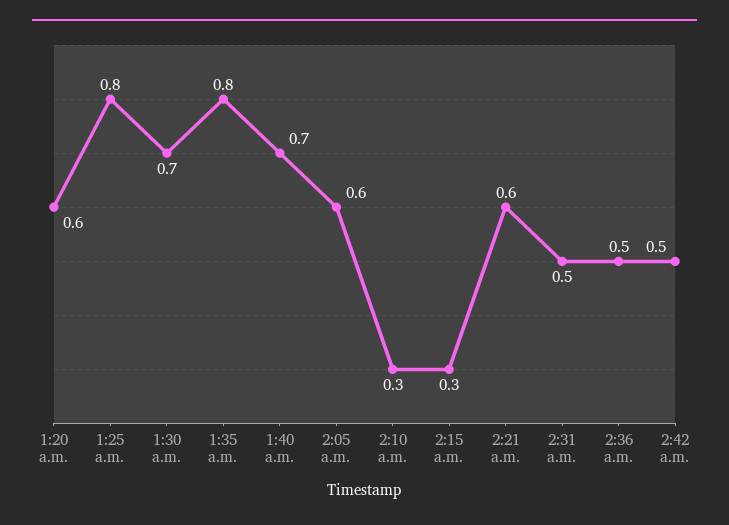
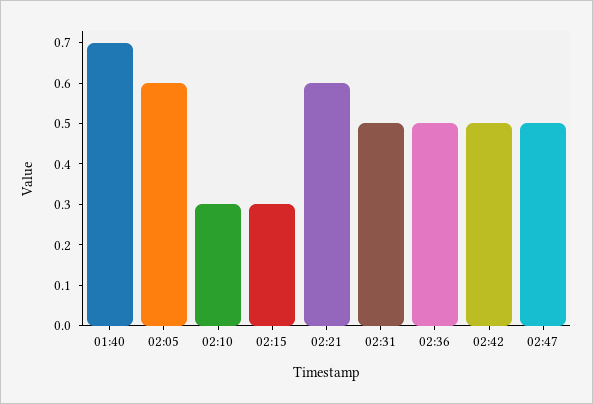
1:20 a.m.: 0.6 -> none
1:25 a.m.: 0.8 -> none
1:30 a.m.: 0.7 -> none
1:35 a.m.: 0.8 -> none
02:47: none -> 0.5

